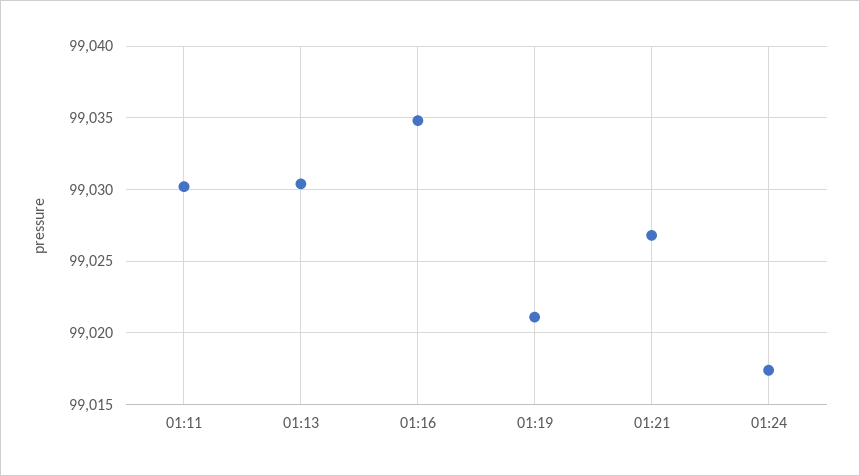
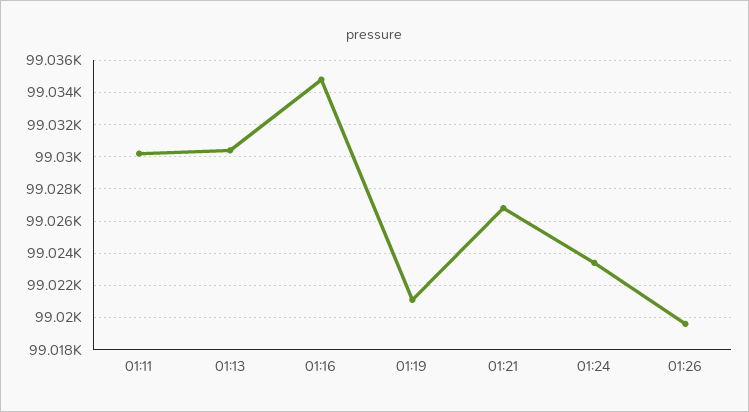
01:24: 99017.5 -> 99023.5
01:26: none -> 99019.5

